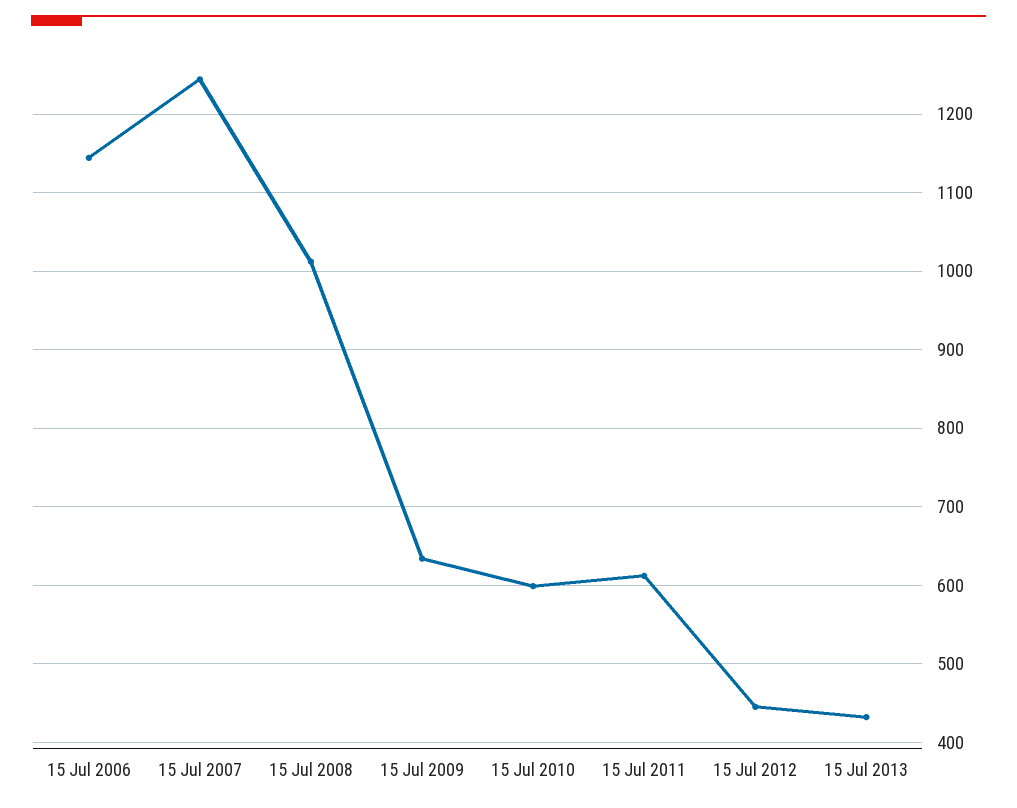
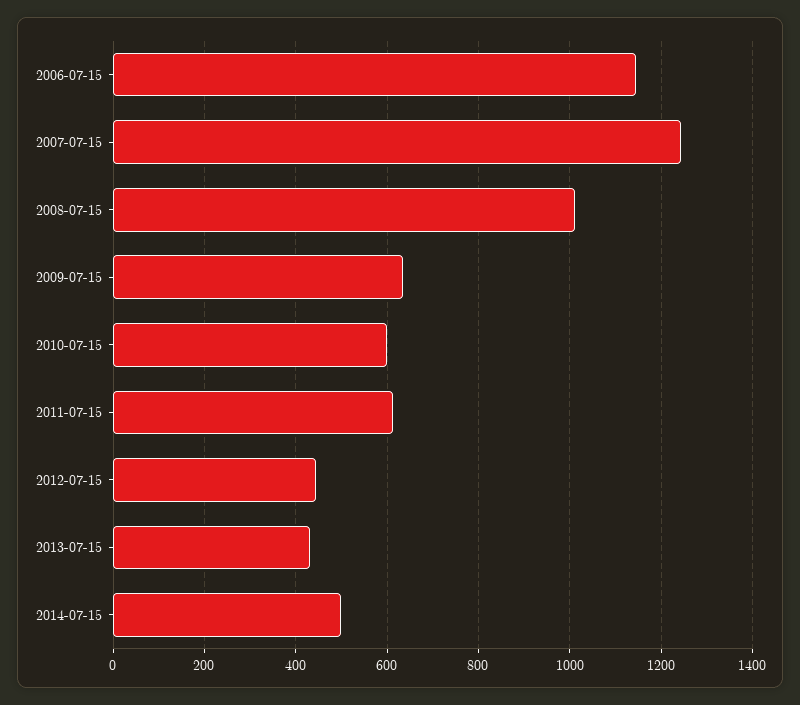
2014-07-15: none -> 500

